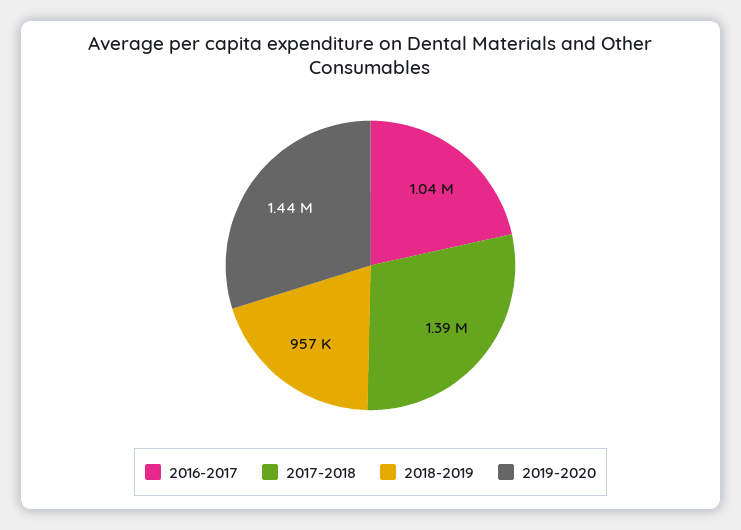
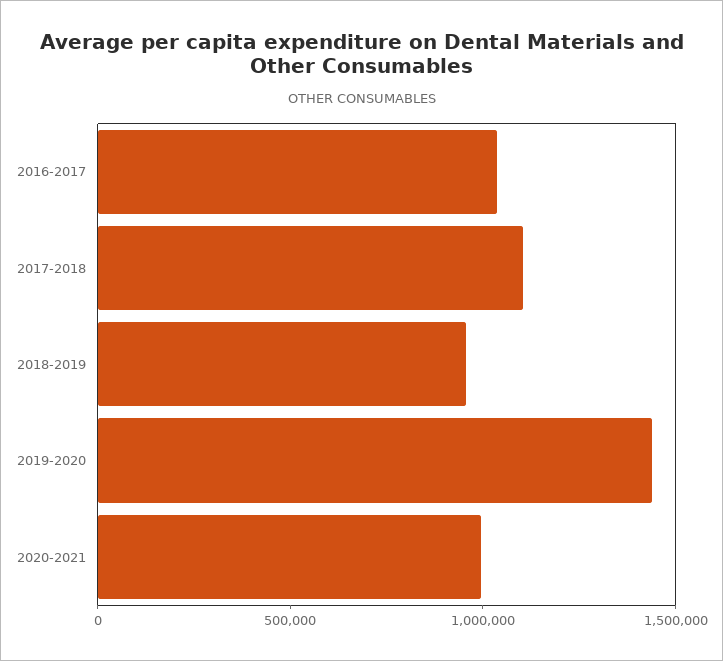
2017-2018: 1390000 -> 1100000
2020-2021: none -> 1000000

